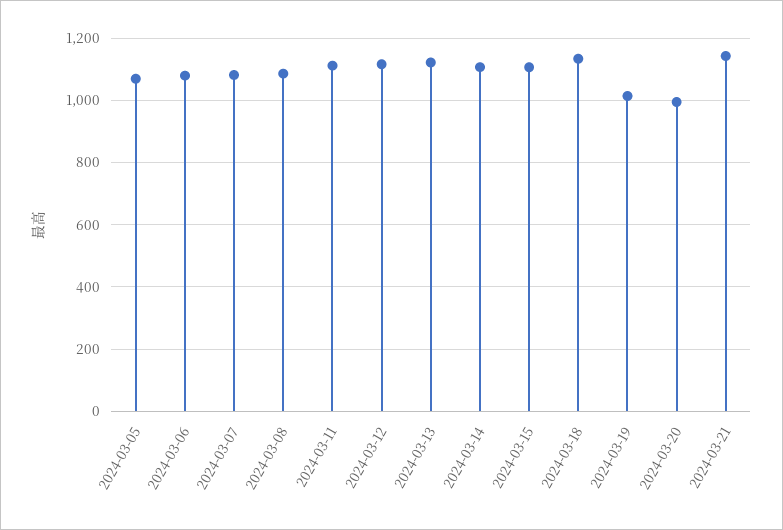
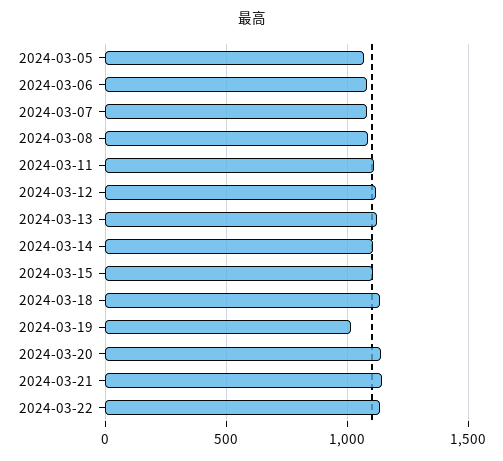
2024-03-20: 1000 -> 1150
2024-03-22: none -> 1150

